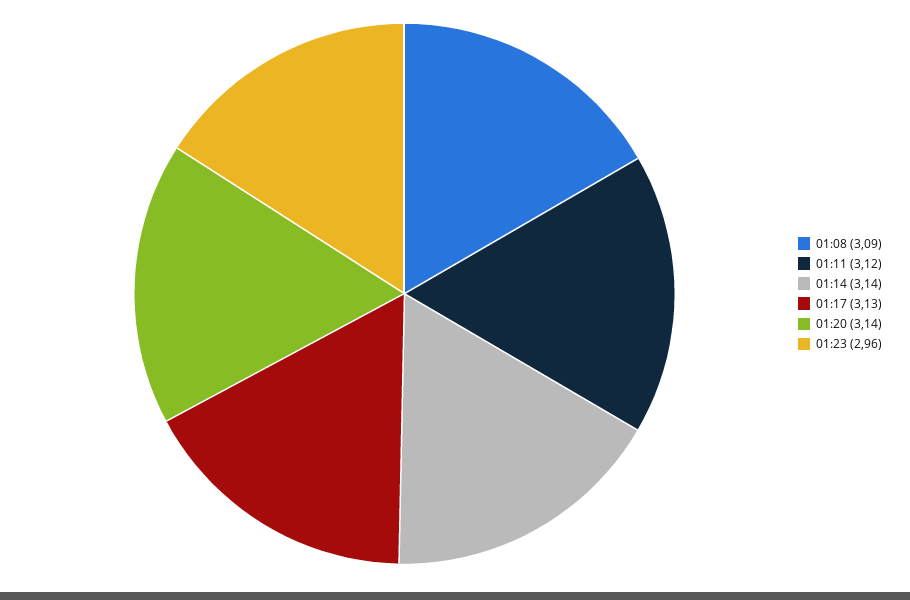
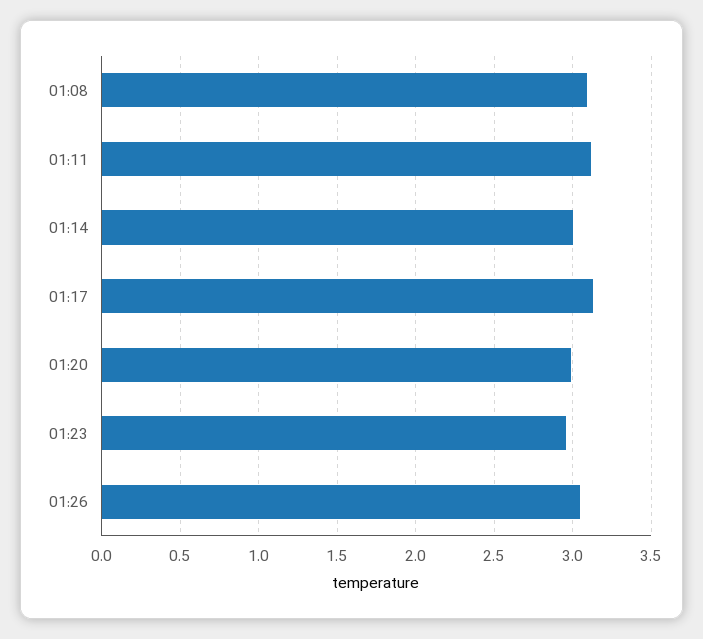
01:14: 3.14 -> 3
01:20: 3.14 -> 3
01:26: none -> 3.05

